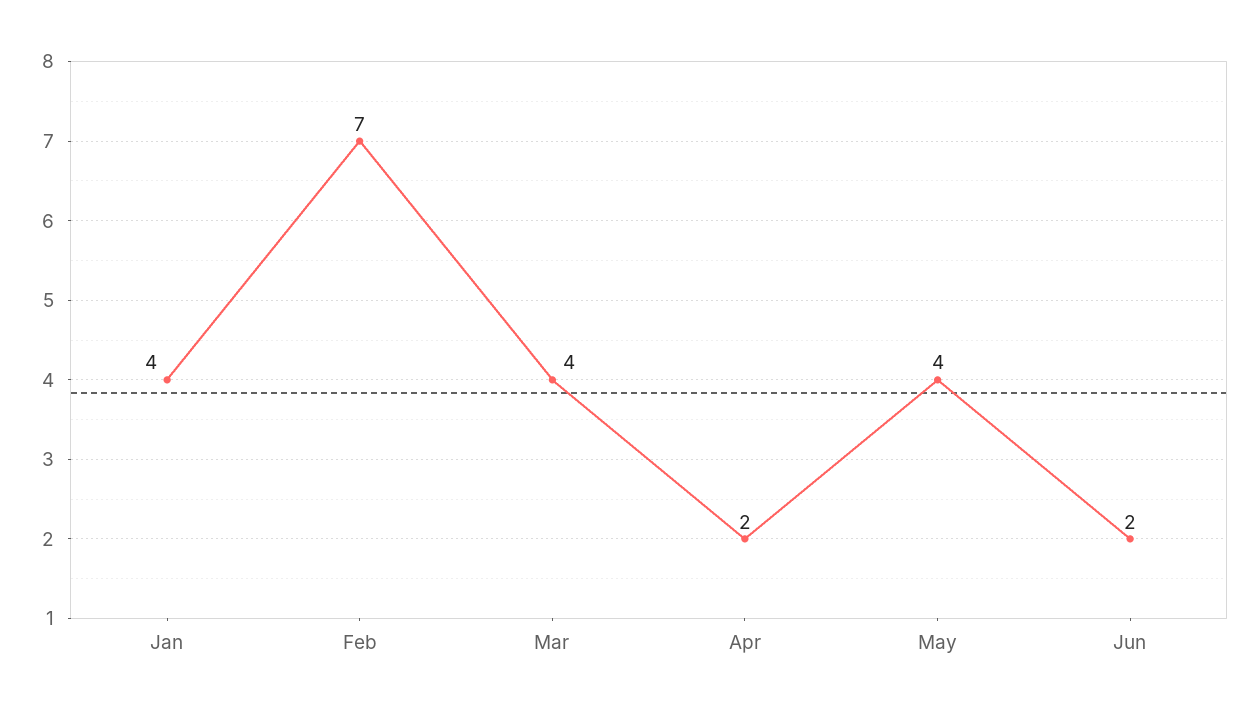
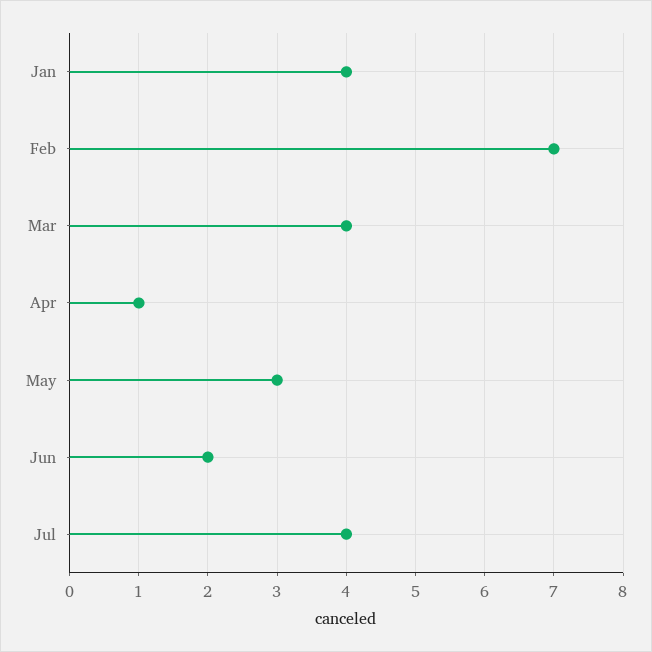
Apr: 2 -> 1
May: 4 -> 3
Jul: none -> 4

